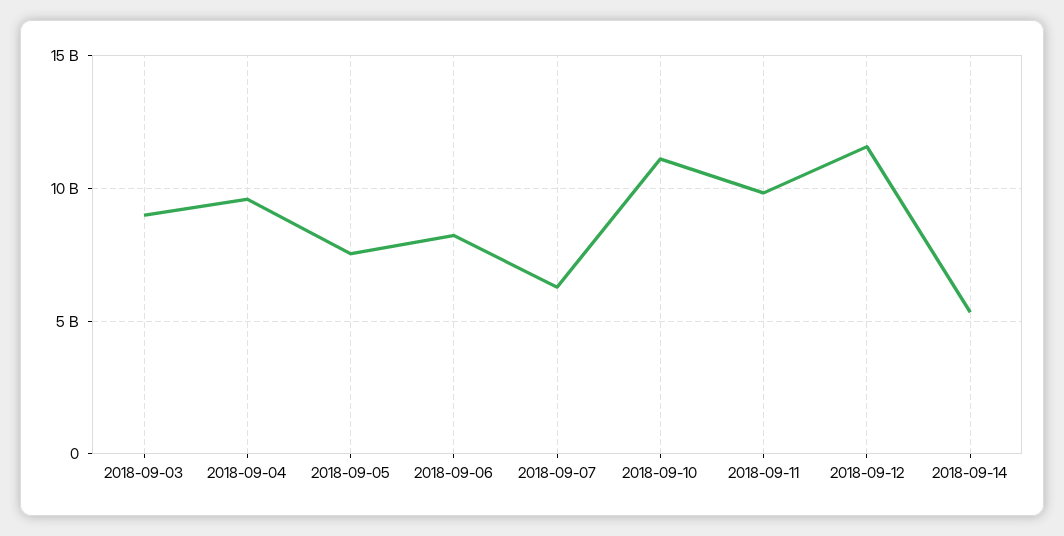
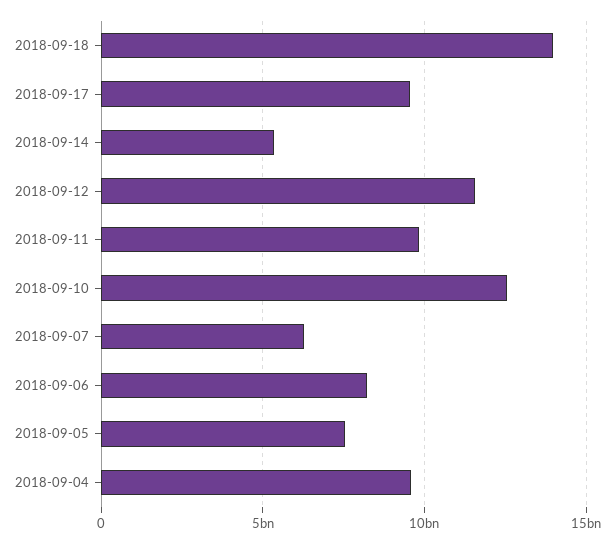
2018-09-03: 9000000000 -> none
2018-09-10: 11000000000 -> 12500000000
2018-09-18: none -> 14000000000
2018-09-17: none -> 9500000000

